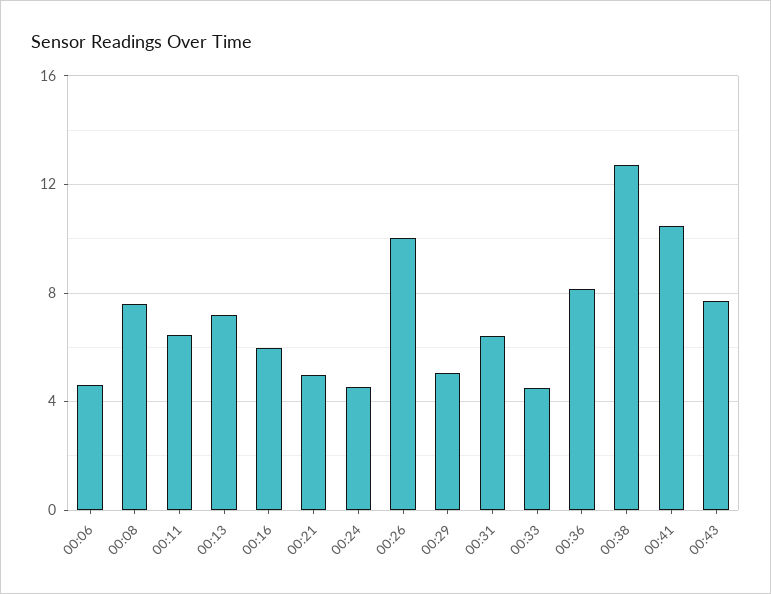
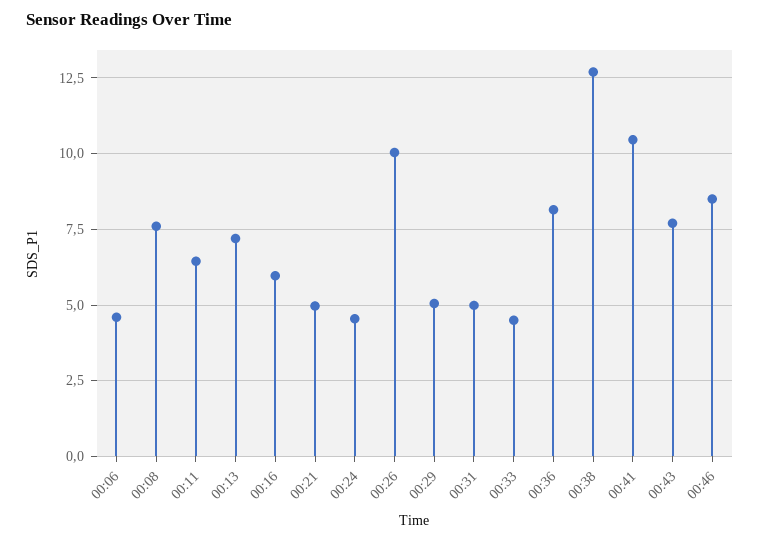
00:31: 6.5 -> 5
00:46: none -> 8.5

